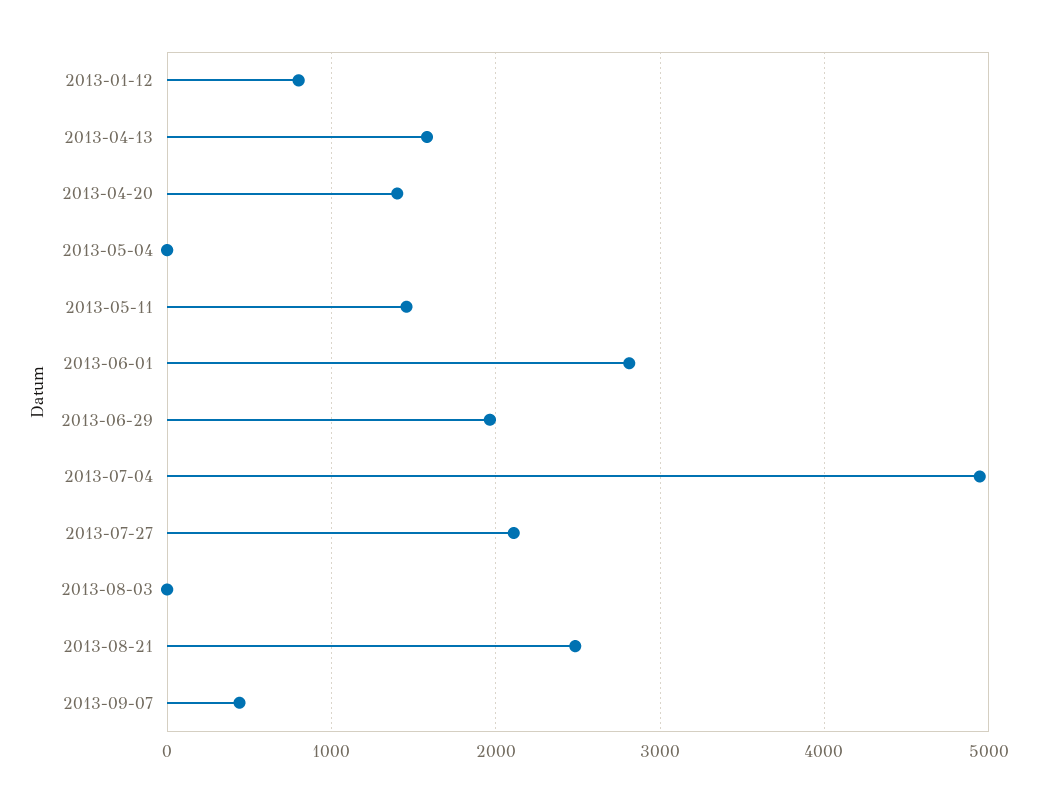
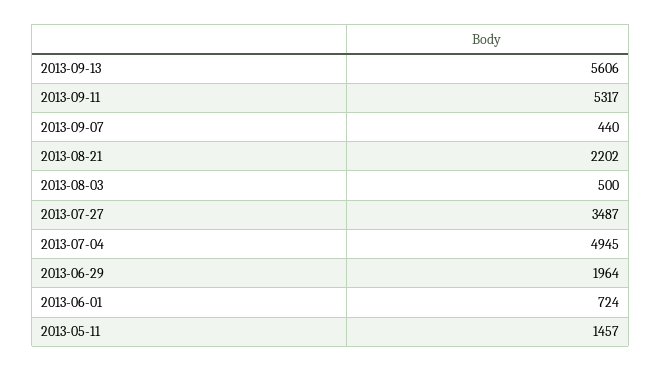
2013-01-12: 800 -> none
2013-04-13: 1600 -> none
2013-04-20: 1400 -> none
2013-05-04: 0 -> none
2013-06-01: 2800 -> 724
2013-07-27: 2100 -> 3487
2013-08-03: 0 -> 500
2013-08-21: 2500 -> 2202
2013-09-13: none -> 5606
2013-09-11: none -> 5317

